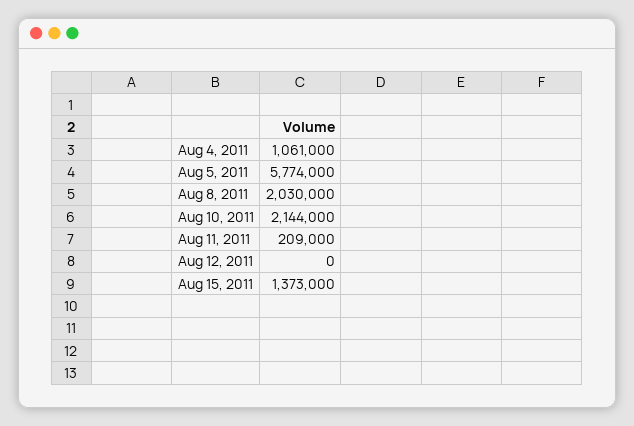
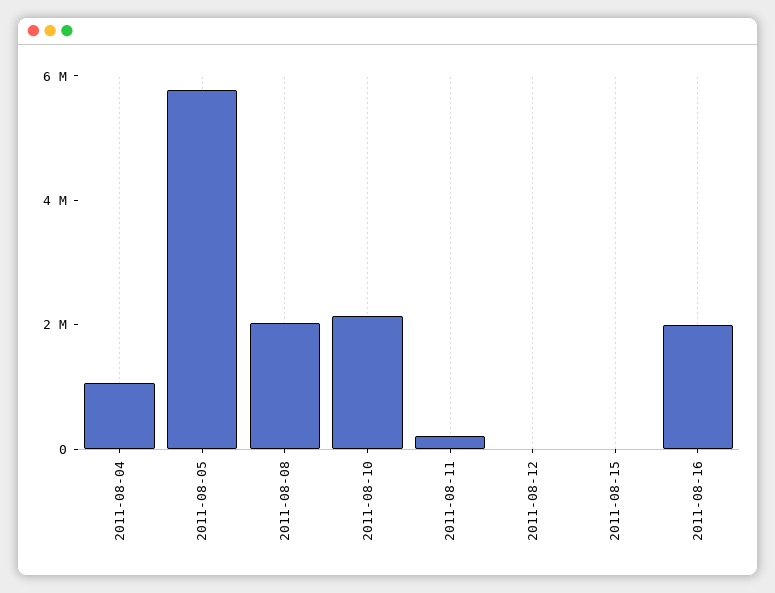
Aug 15, 2011: 1373000 -> 0
2011-08-16: none -> 2000000

